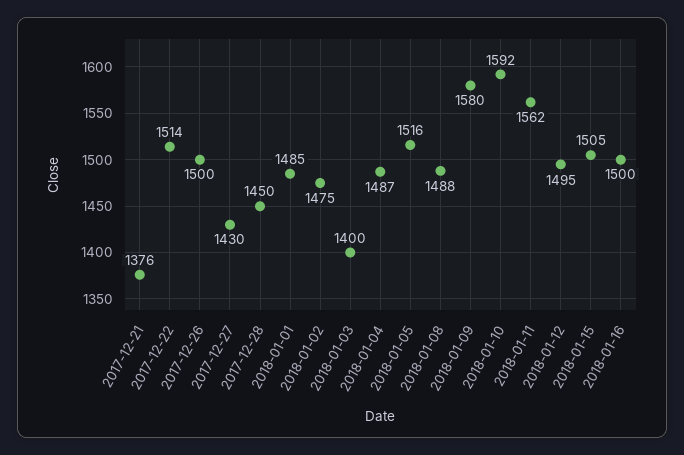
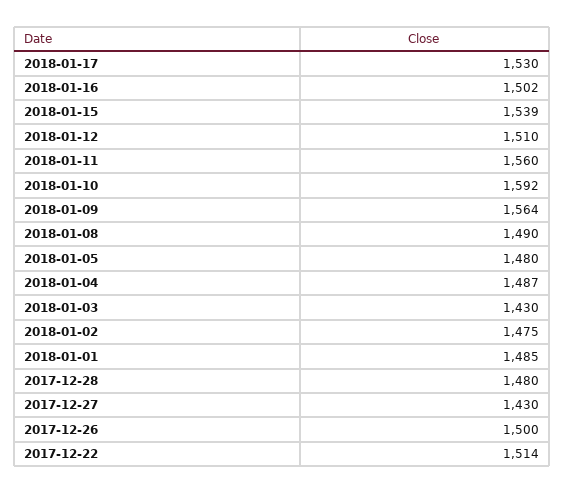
2017-12-21: 1376 -> none
2017-12-28: 1450 -> 1480
2018-01-03: 1400 -> 1430
2018-01-05: 1516 -> 1480
2018-01-08: 1488 -> 1490
2018-01-09: 1580 -> 1564
2018-01-11: 1562 -> 1560
2018-01-12: 1495 -> 1510
2018-01-15: 1505 -> 1539
2018-01-16: 1500 -> 1502
2018-01-17: none -> 1530

